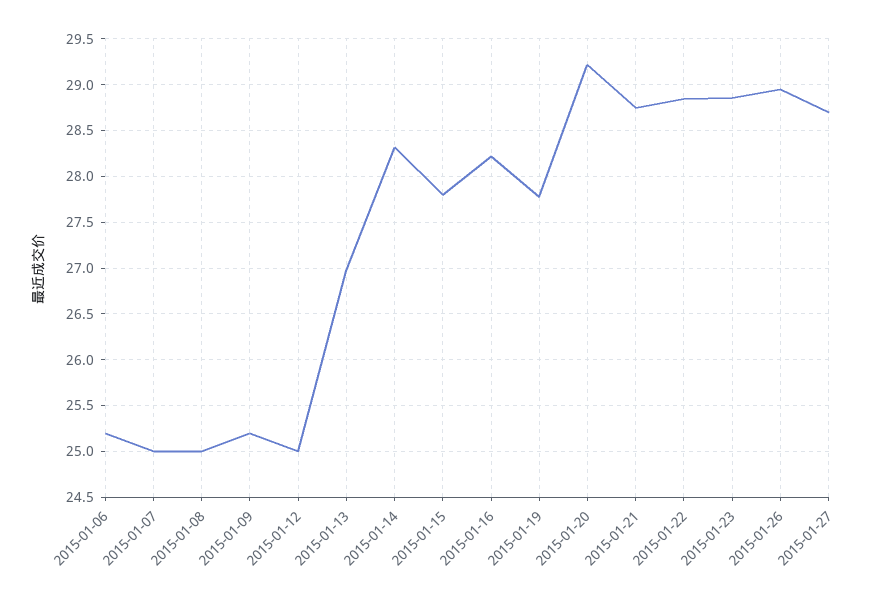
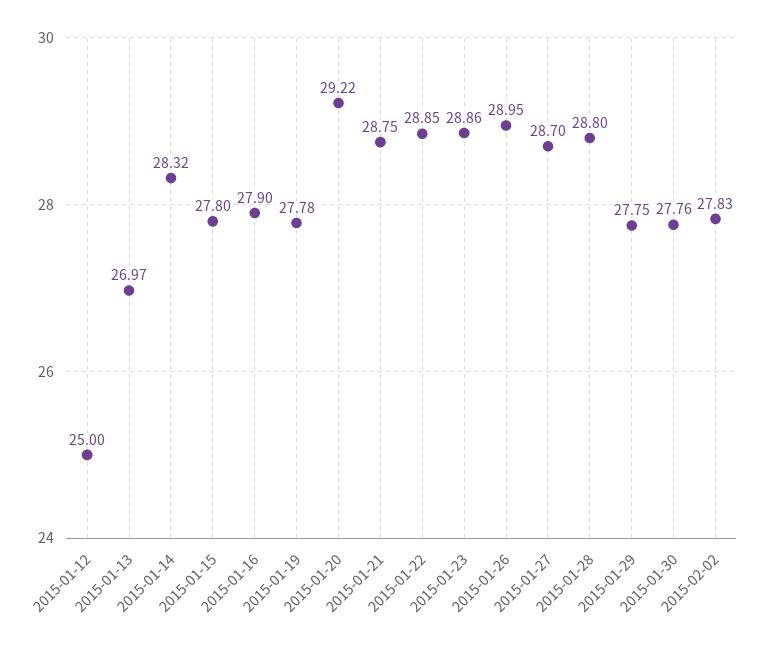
2015-01-06: 25.2 -> none
2015-01-07: 25 -> none
2015-01-08: 25 -> none
2015-01-09: 25.2 -> none
2015-01-16: 28.2 -> 27.9
2015-01-28: none -> 28.8
2015-01-29: none -> 27.75
2015-01-30: none -> 27.76
2015-02-02: none -> 27.83

